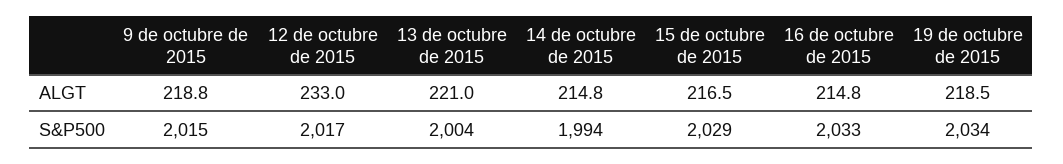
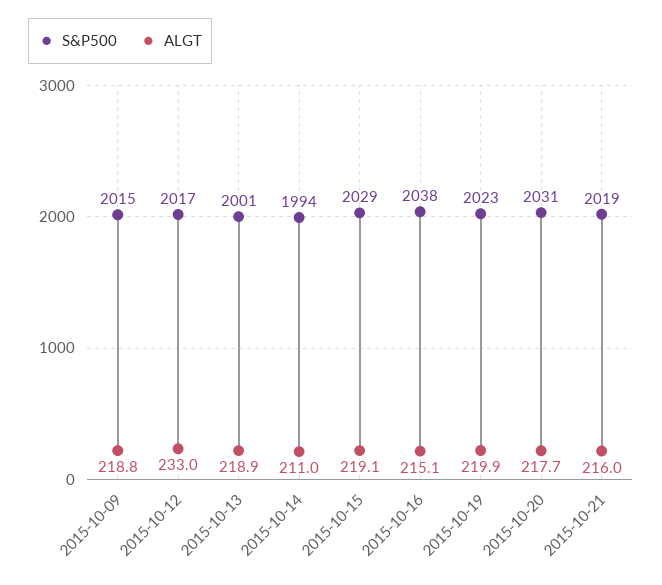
ALGT, 13 de octubre de 2015: 221 -> 218.9
ALGT, 14 de octubre de 2015: 214.8 -> 211
ALGT, 15 de octubre de 2015: 216.5 -> 219.1
ALGT, 16 de octubre de 2015: 214.8 -> 215.1
ALGT, 19 de octubre de 2015: 218.5 -> 219.9
S&P500, 13 de octubre de 2015: 2004 -> 2001
S&P500, 16 de octubre de 2015: 2033 -> 2038
S&P500, 19 de octubre de 2015: 2034 -> 2023
S&P500, 2015-10-20: none -> 2031
ALGT, 2015-10-20: none -> 217.7
S&P500, 2015-10-21: none -> 2019
ALGT, 2015-10-21: none -> 216

